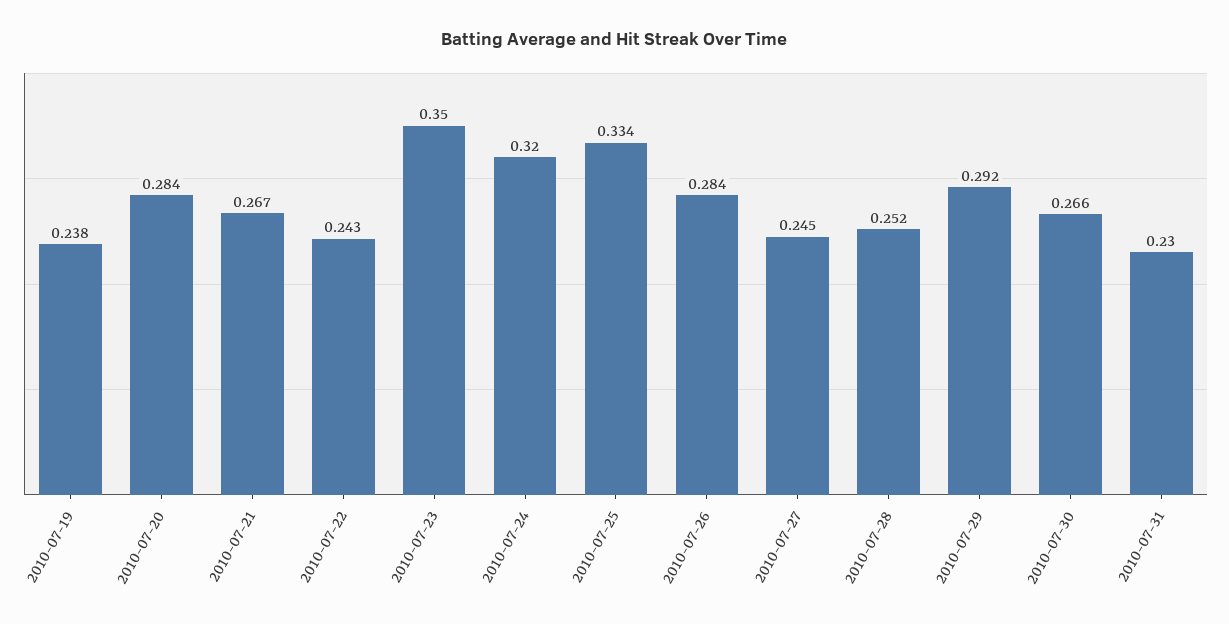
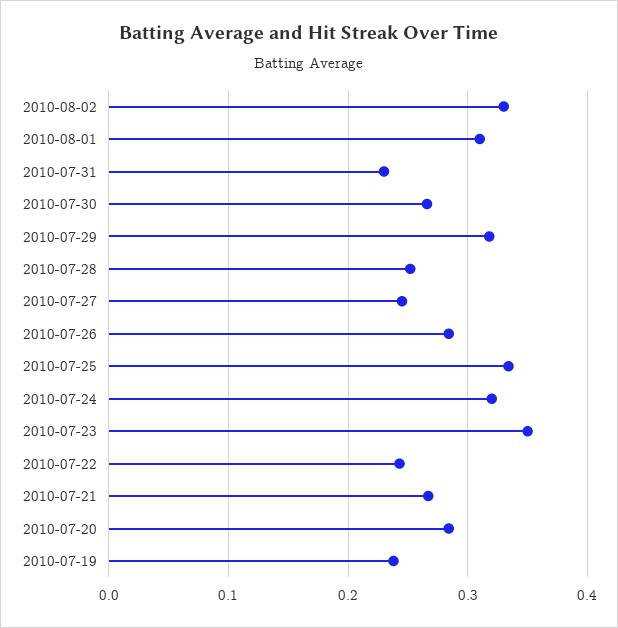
2010-07-29: 0.292 -> 0.32
2010-08-02: none -> 0.33
2010-08-01: none -> 0.31

